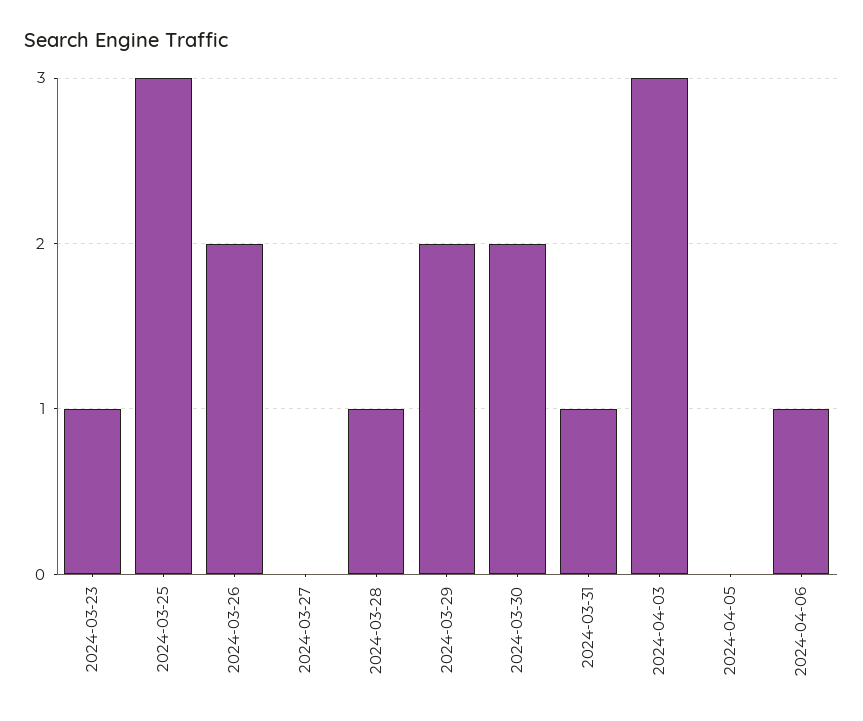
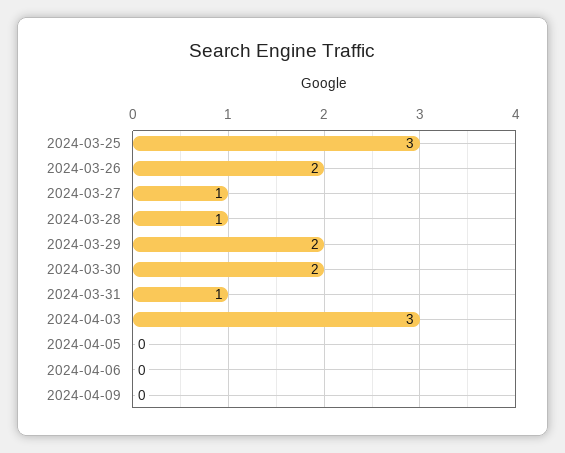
2024-03-23: 1 -> none
2024-03-27: 0 -> 1
2024-04-06: 1 -> 0
2024-04-09: none -> 0

